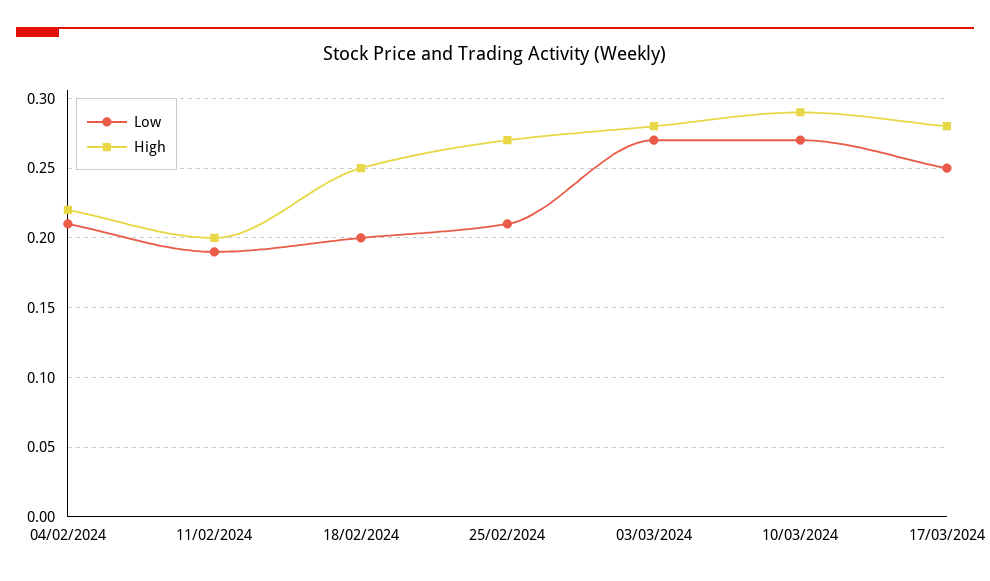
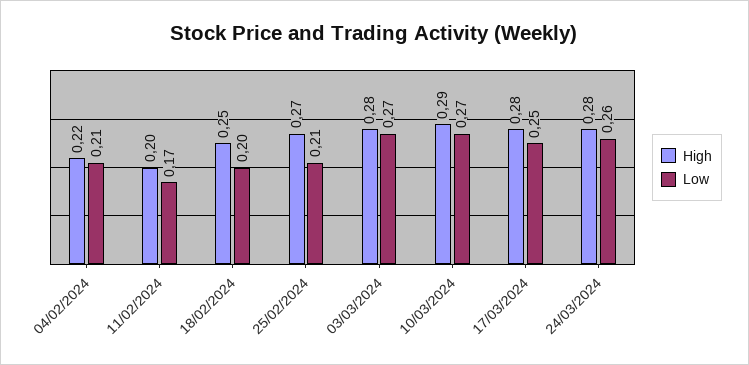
Low, 11/02/2024: 0.19 -> 0.17
High, 24/03/2024: none -> 0.28
Low, 24/03/2024: none -> 0.26

